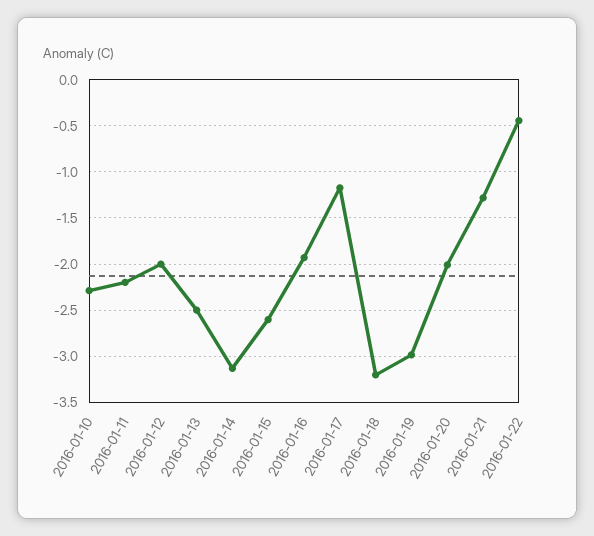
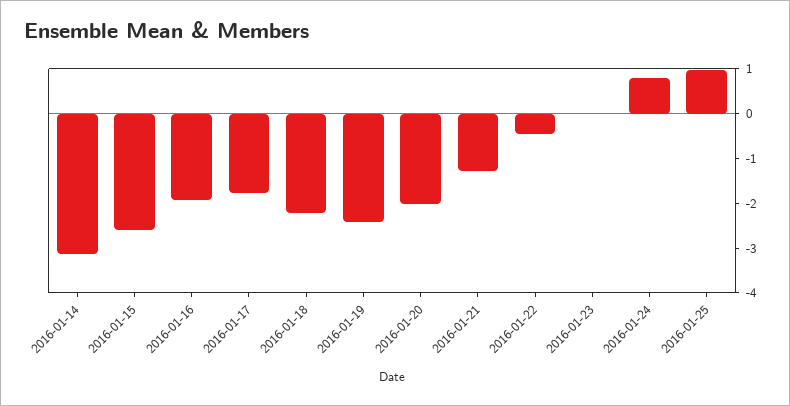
2016-01-10: -2.3 -> none
2016-01-11: -2.2 -> none
2016-01-12: -2 -> none
2016-01-13: -2.5 -> none
2016-01-17: -1.2 -> -1.8
2016-01-18: -3.2 -> -2.2
2016-01-19: -3 -> -2.4
2016-01-23: none -> 0
2016-01-24: none -> 0.8
2016-01-25: none -> 1

